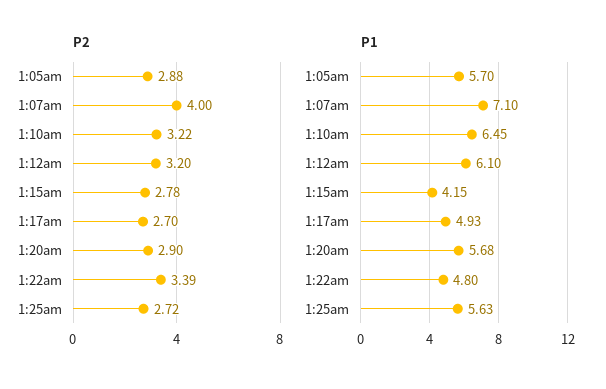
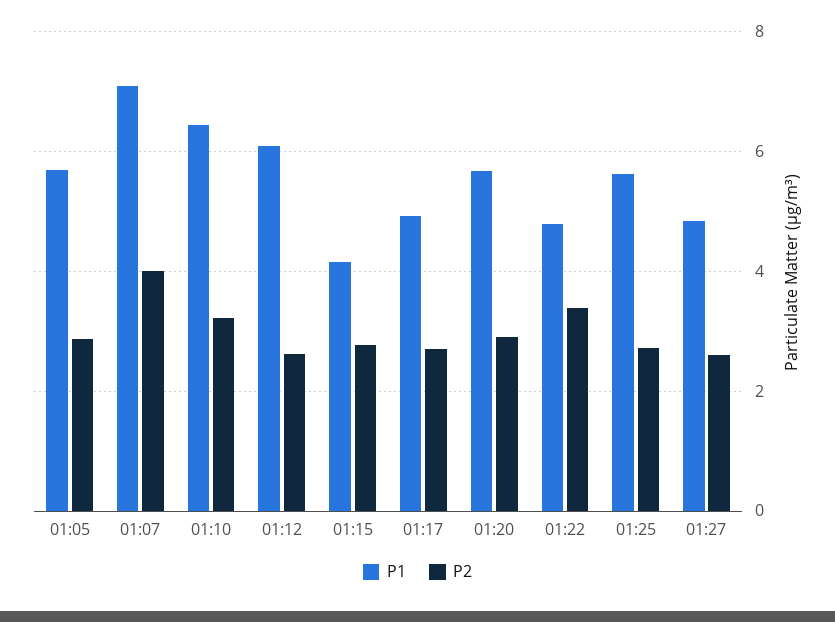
P2, 1:12am: 3.2 -> 2.6
P1, 01:27: none -> 4.8
P2, 01:27: none -> 2.6

